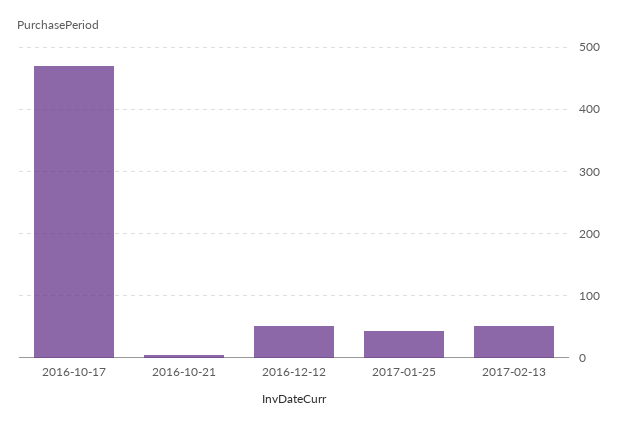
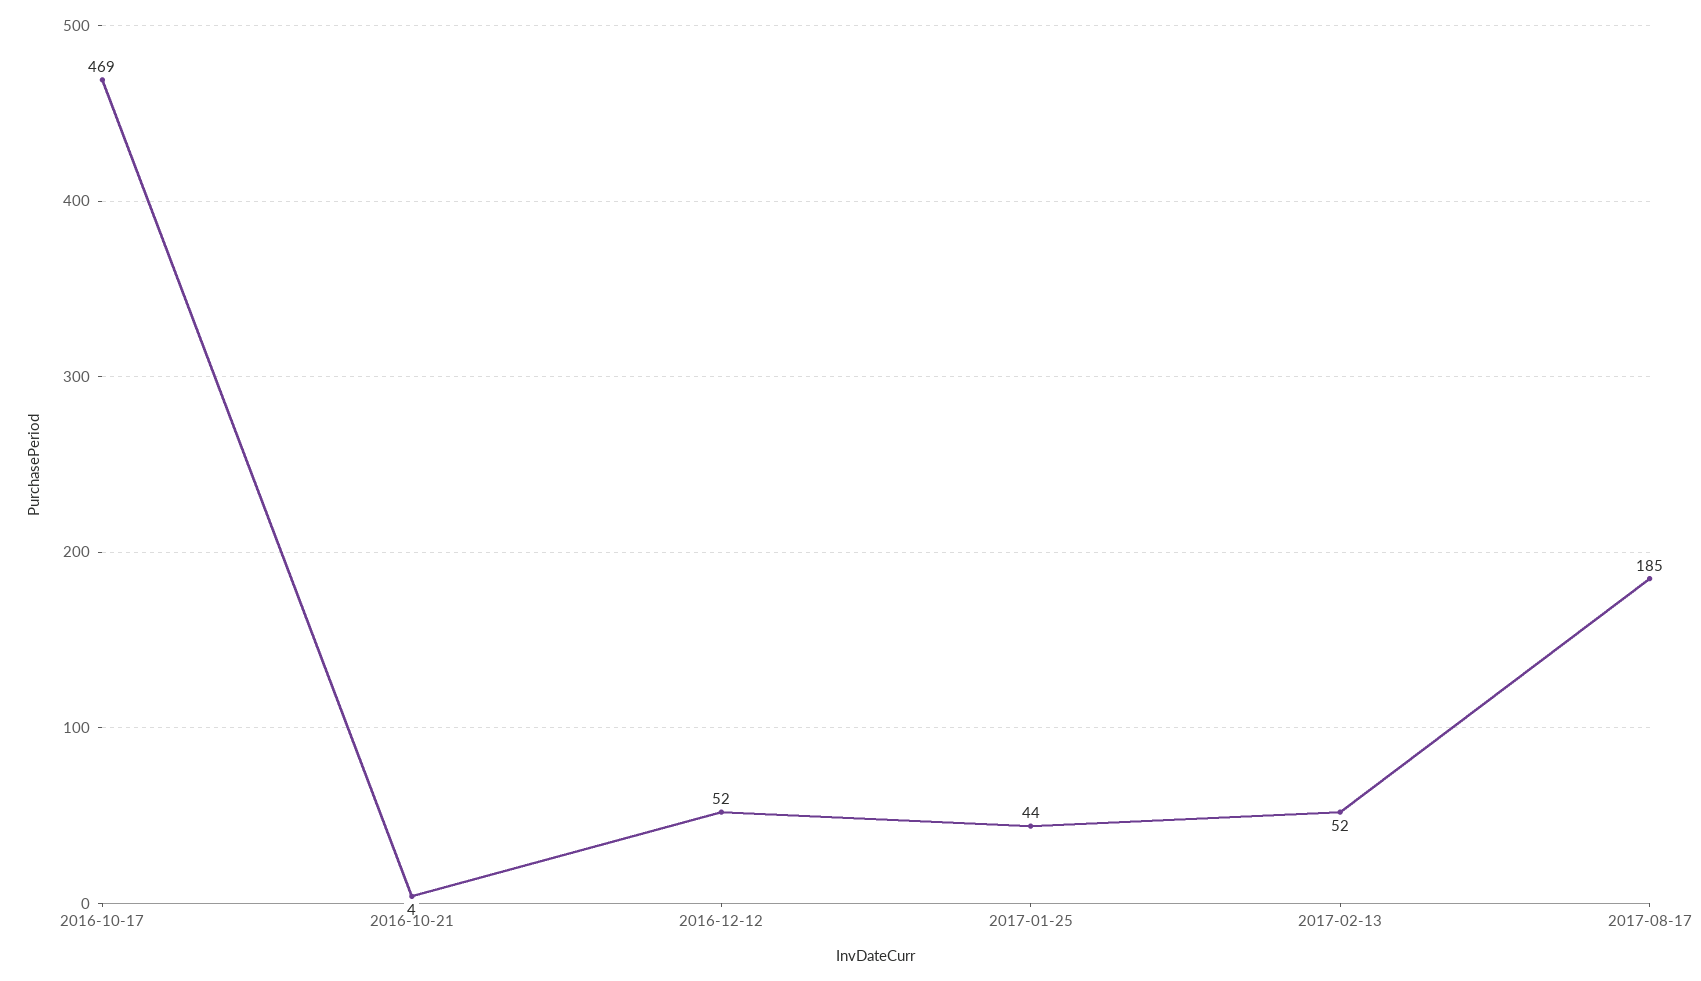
2017-08-17: none -> 185

